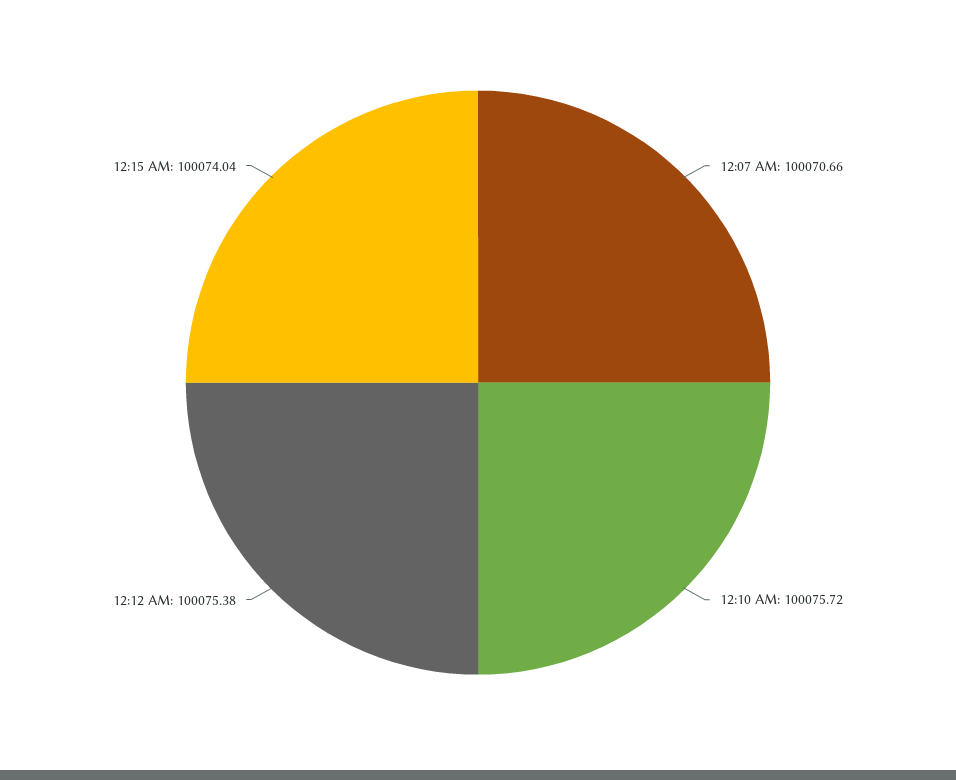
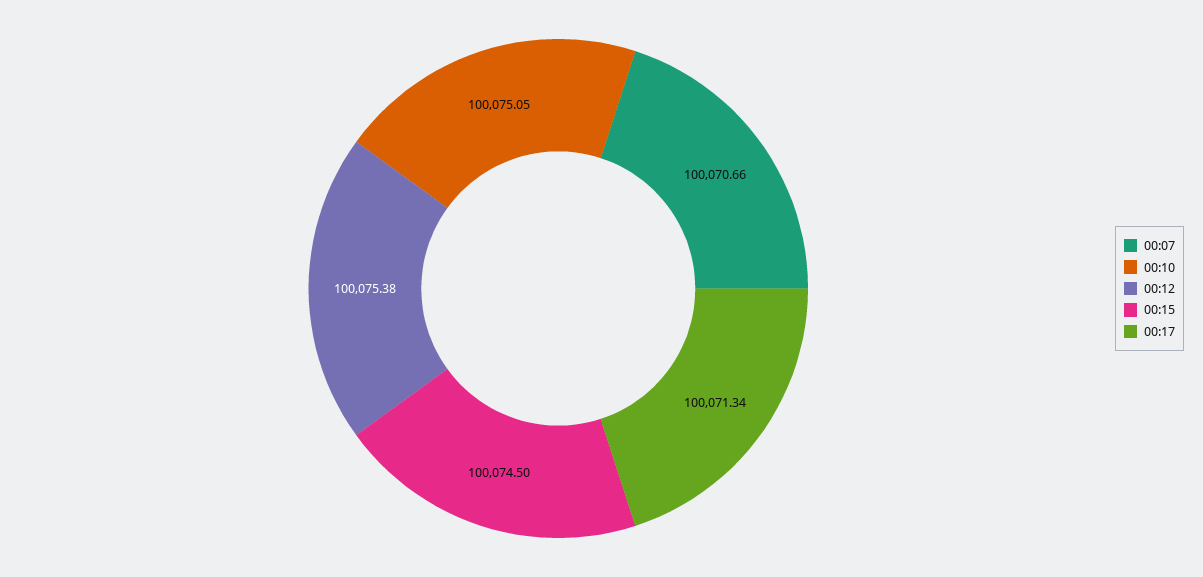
12:10 AM: 100075.72 -> 100075.05
12:15 AM: 100074.04 -> 100074.5
00:17: none -> 100071.34

